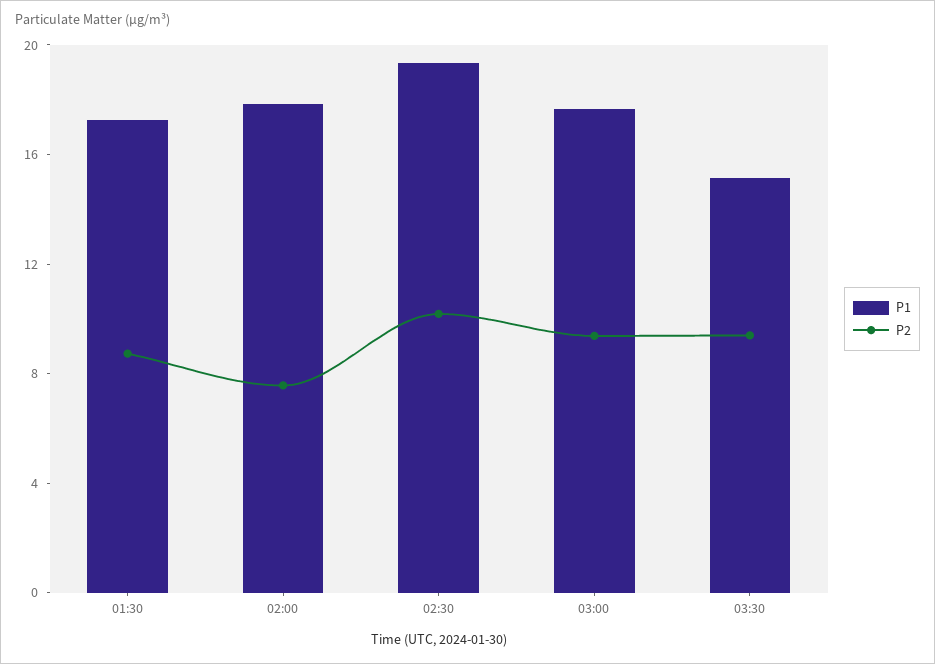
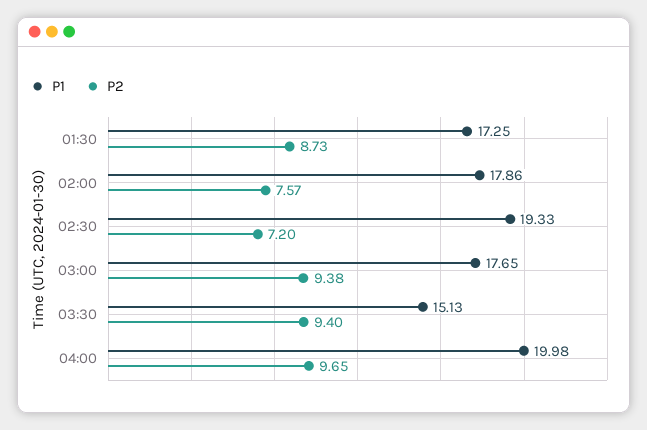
P2, 02:30: 10 -> 7.2
P1, 04:00: none -> 19.98
P2, 04:00: none -> 9.65

